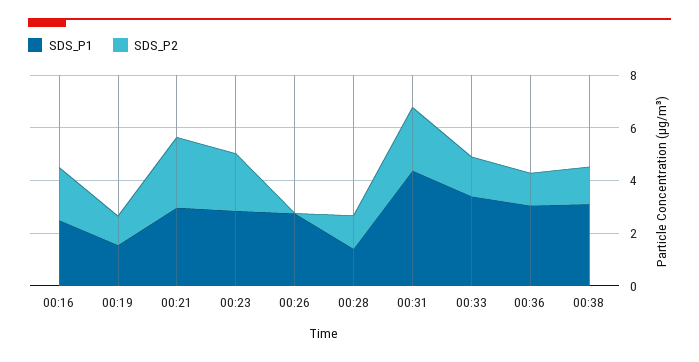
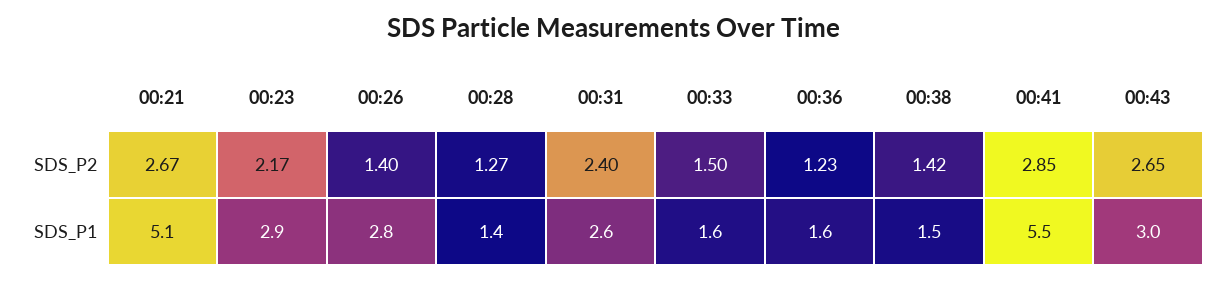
SDS_P1, 00:16: 2.5 -> none
SDS_P2, 00:16: 2 -> none
SDS_P1, 00:19: 1.5 -> none
SDS_P2, 00:19: 1 -> none
SDS_P1, 00:21: 3 -> 5.1
SDS_P2, 00:26: 0 -> 1.4
SDS_P1, 00:31: 4.5 -> 2.6
SDS_P1, 00:33: 3.5 -> 1.6
SDS_P1, 00:36: 3 -> 1.6
SDS_P1, 00:38: 3 -> 1.5
SDS_P2, 00:41: none -> 2.85
SDS_P2, 00:43: none -> 2.65
SDS_P1, 00:41: none -> 5.5
SDS_P1, 00:43: none -> 3

